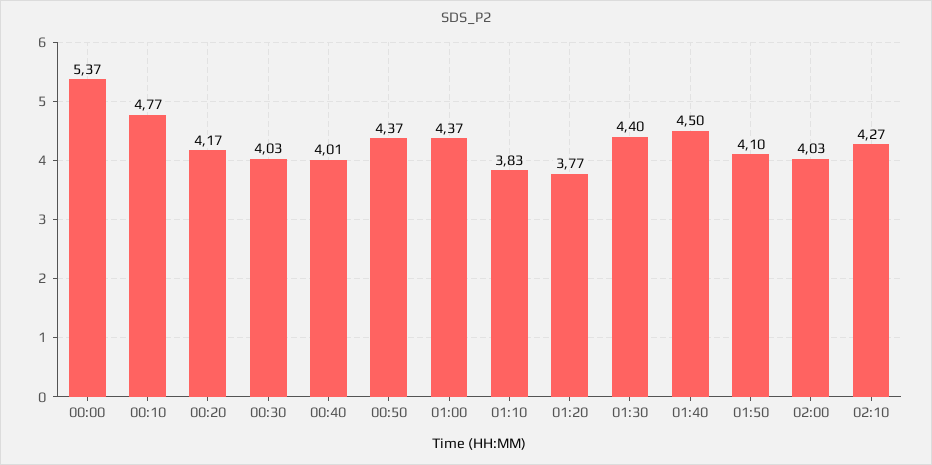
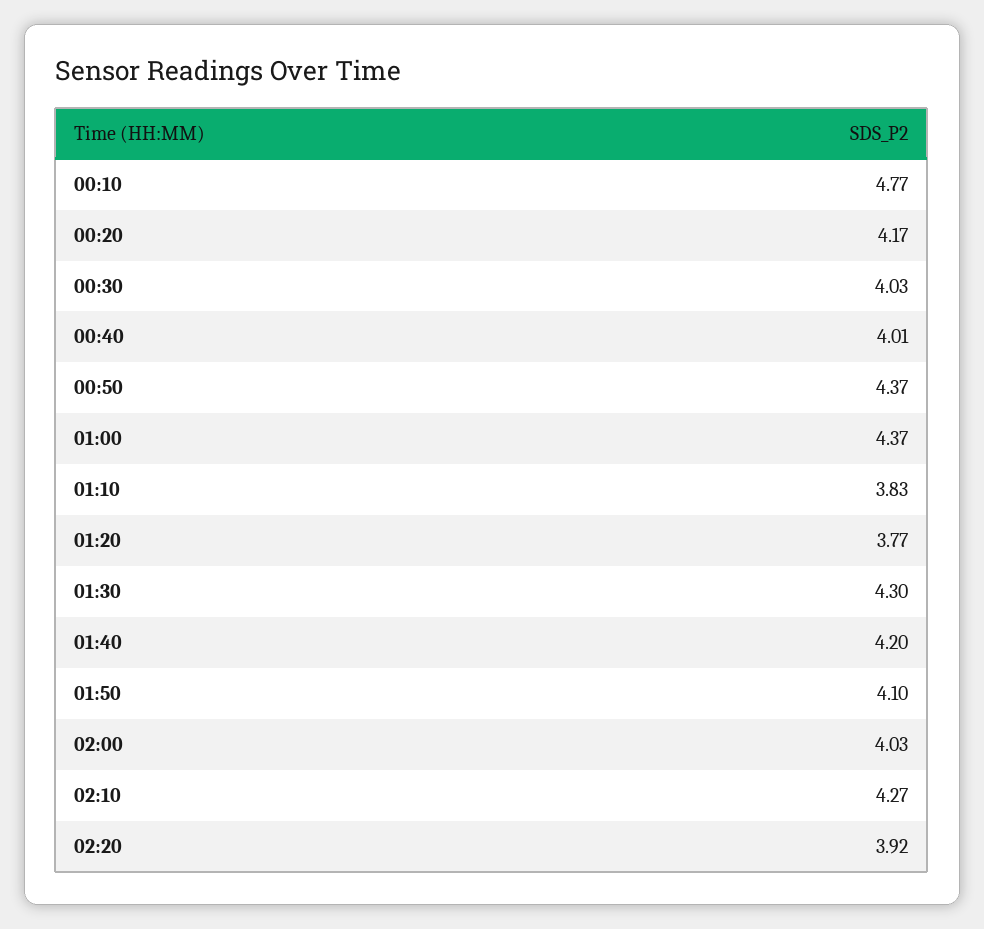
00:00: 5.37 -> none
01:30: 4.4 -> 4.3
01:40: 4.5 -> 4.2
02:20: none -> 3.92

